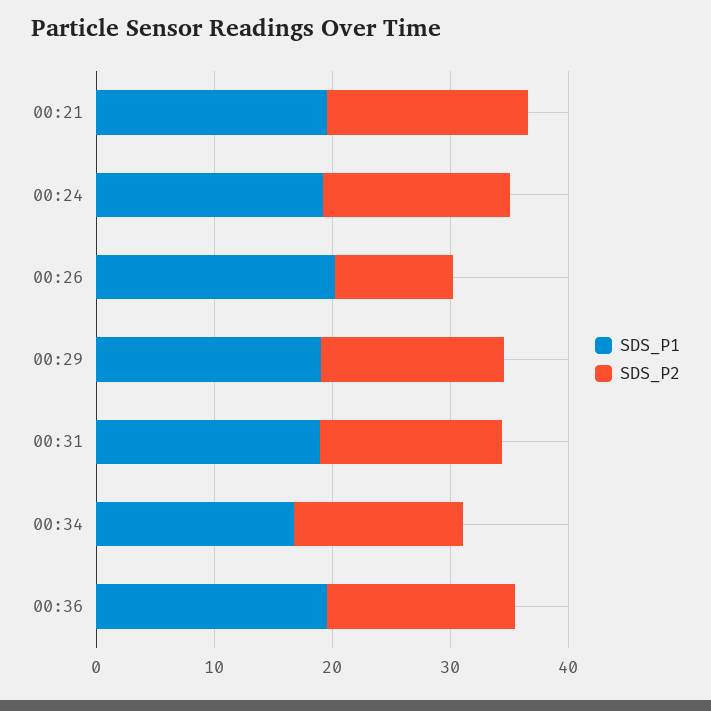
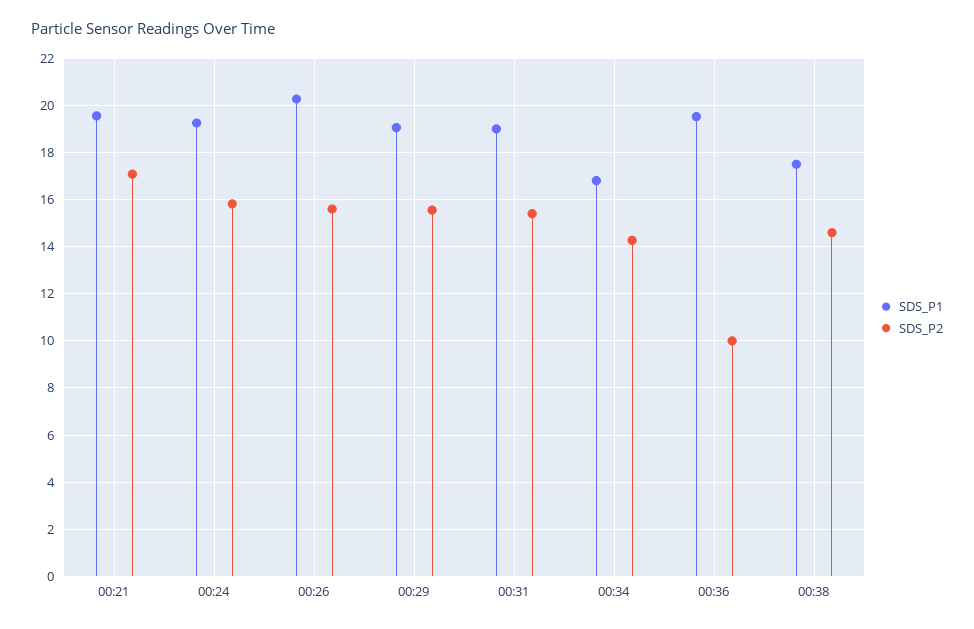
SDS_P2, 00:26: 10 -> 15.5
SDS_P2, 00:36: 16 -> 10
SDS_P1, 00:38: none -> 17.5
SDS_P2, 00:38: none -> 14.5

